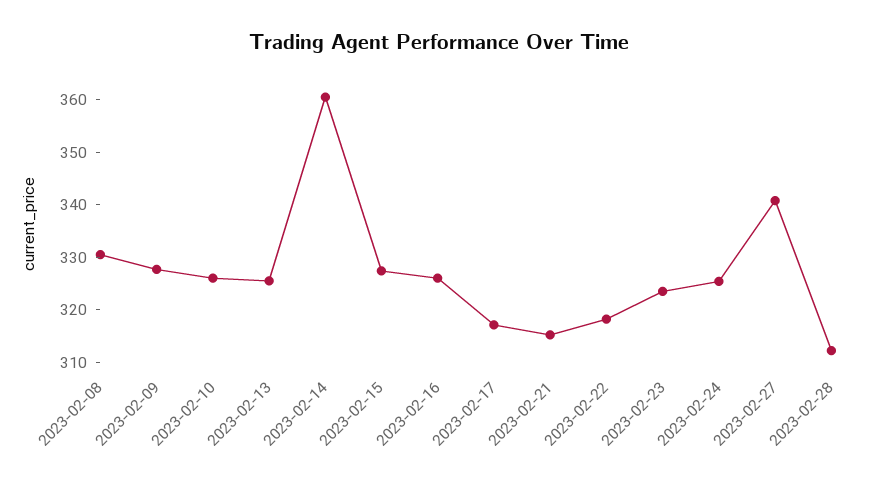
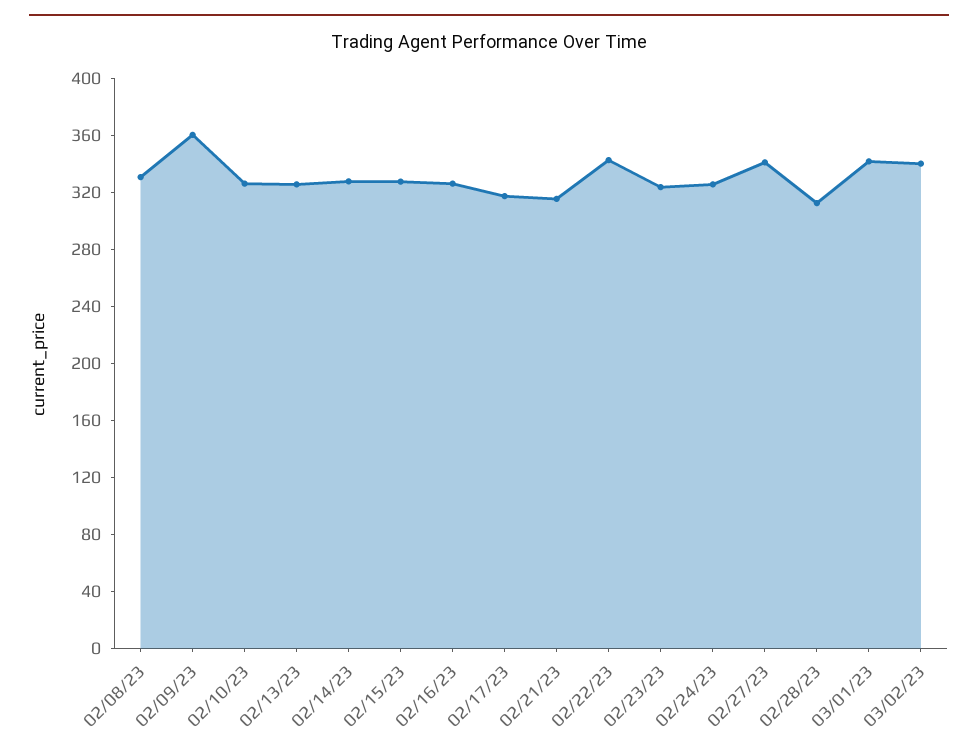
2023-02-09: 328 -> 360
2023-02-14: 360 -> 330
2023-02-22: 318 -> 340
03/01/23: none -> 340
03/02/23: none -> 340

